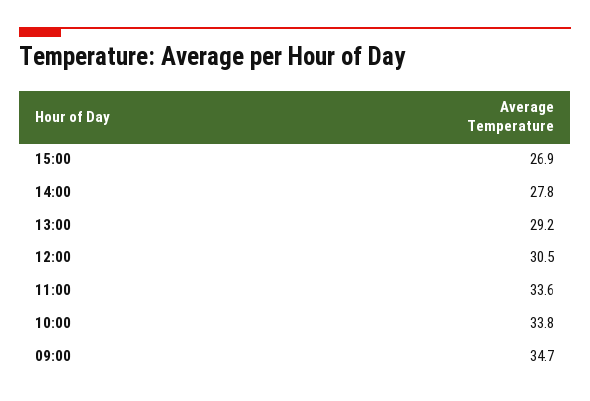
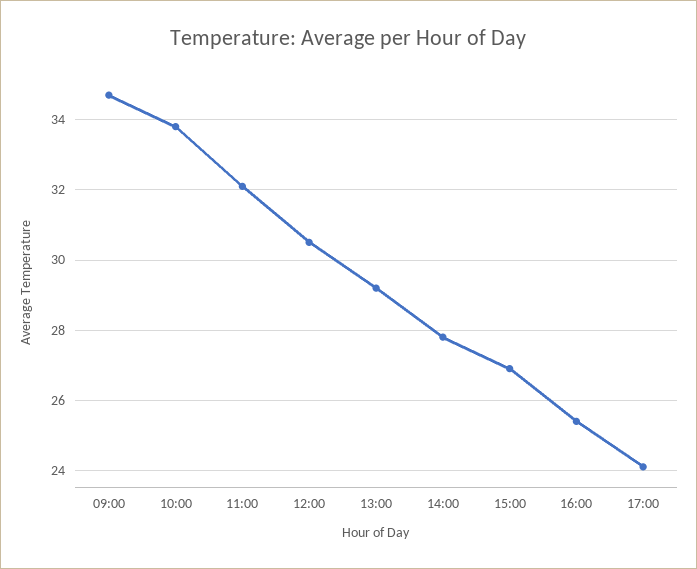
11:00: 33.6 -> 32
16:00: none -> 25.5
17:00: none -> 24

